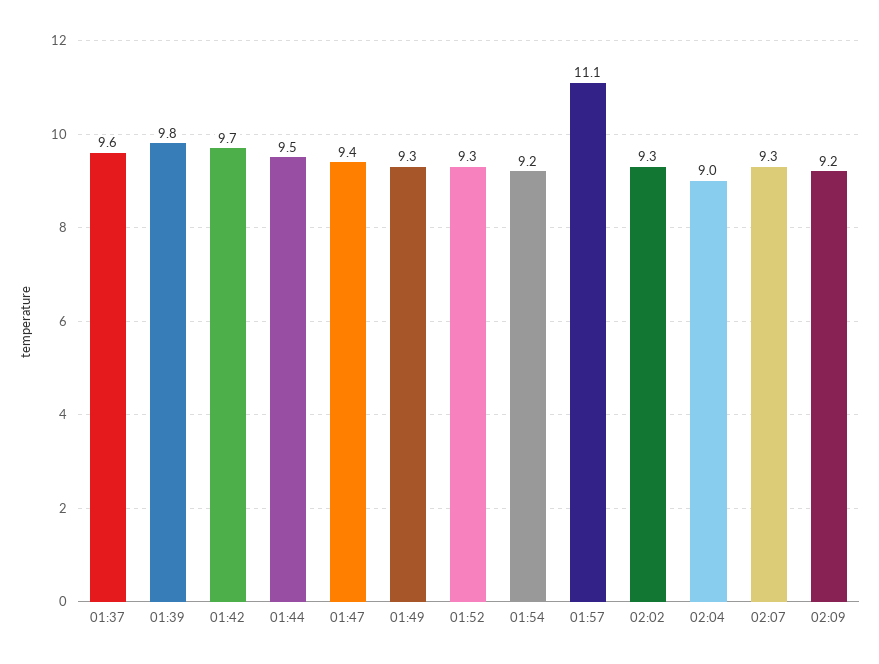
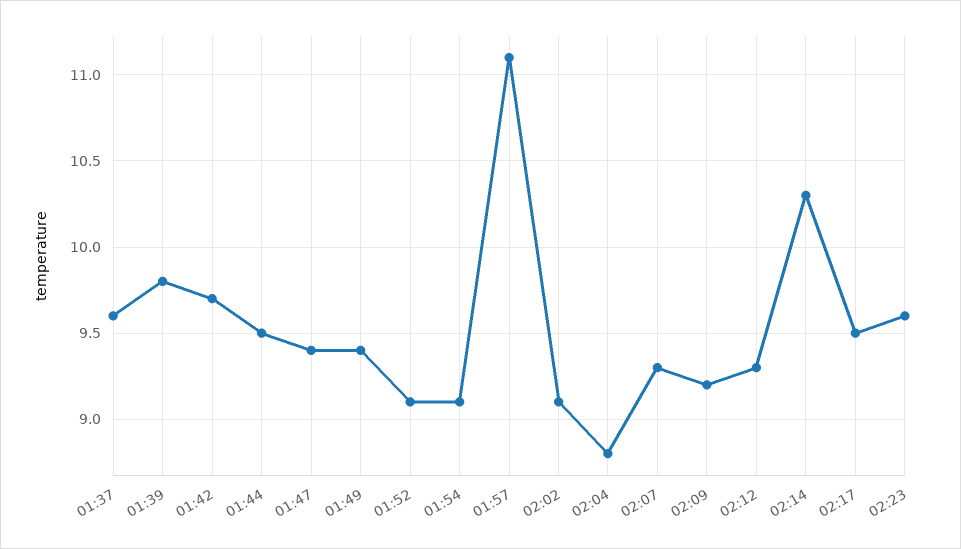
01:49: 9.3 -> 9.4
01:52: 9.3 -> 9.1
01:54: 9.2 -> 9.1
02:02: 9.3 -> 9.1
02:04: 9 -> 8.8
02:12: none -> 9.3
02:14: none -> 10.3
02:17: none -> 9.5
02:23: none -> 9.6

